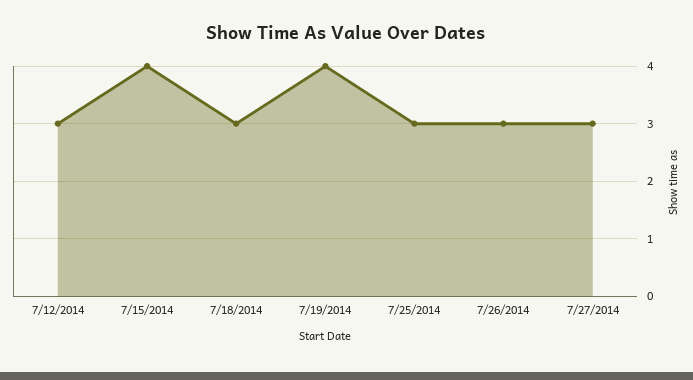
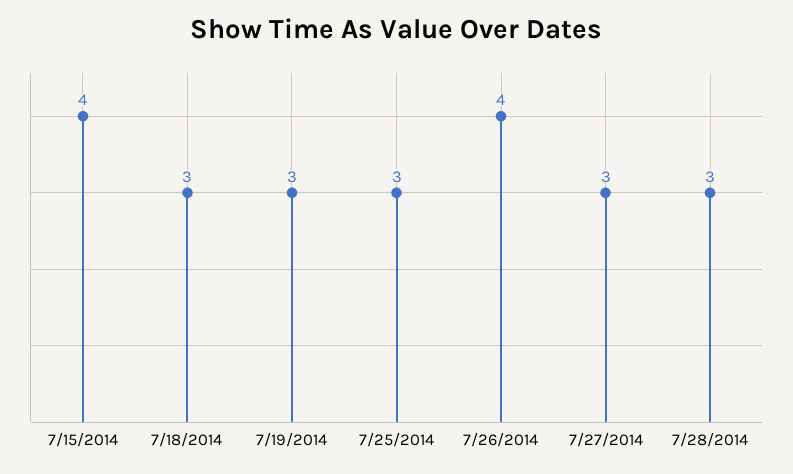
7/12/2014: 3 -> none
7/19/2014: 4 -> 3
7/26/2014: 3 -> 4
7/28/2014: none -> 3

